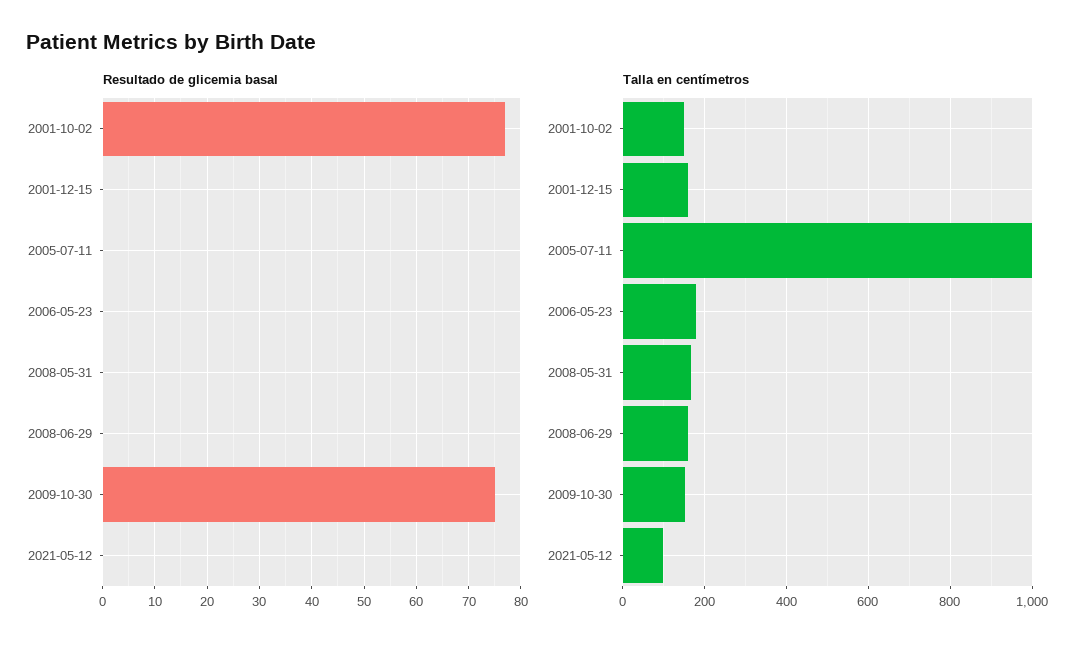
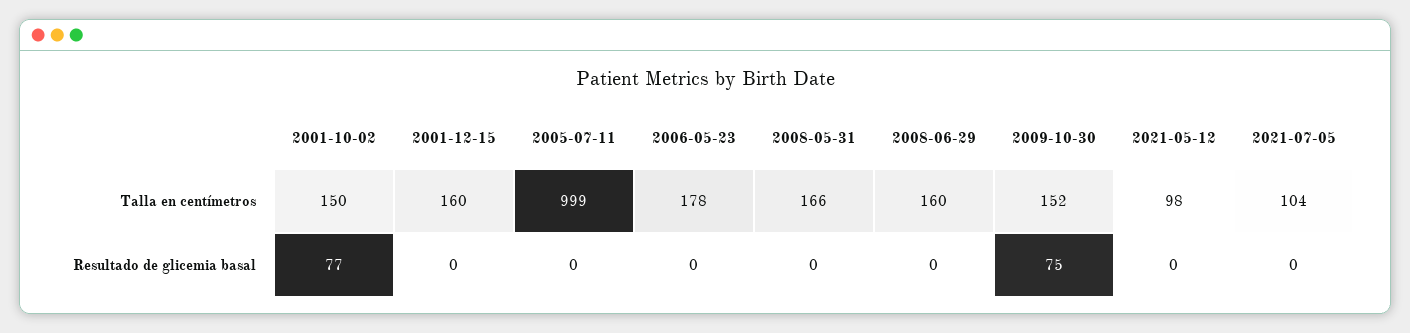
Talla en centímetros, 2021-07-05: none -> 104
Resultado de glicemia basal, 2021-07-05: none -> 0

